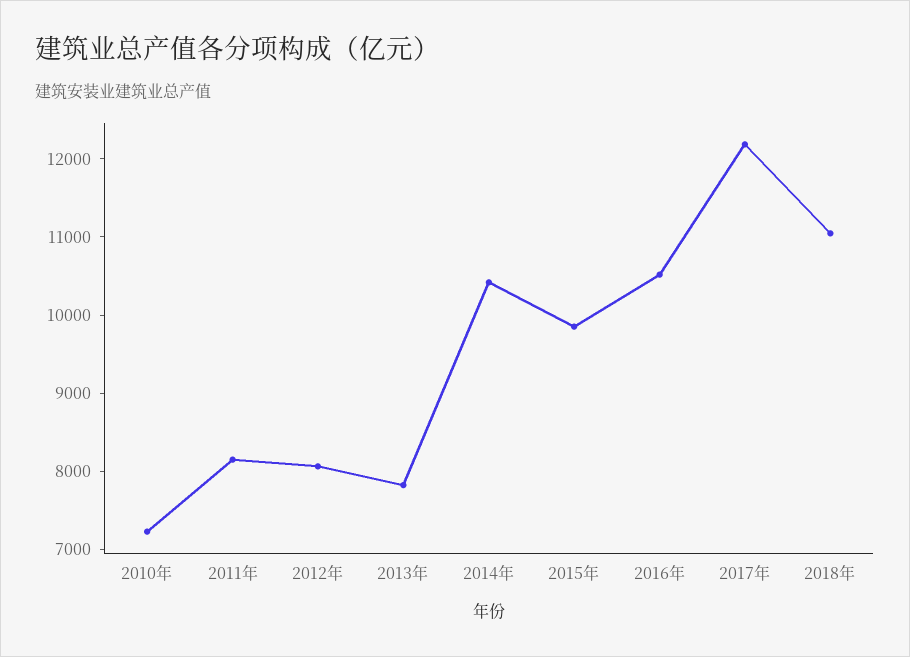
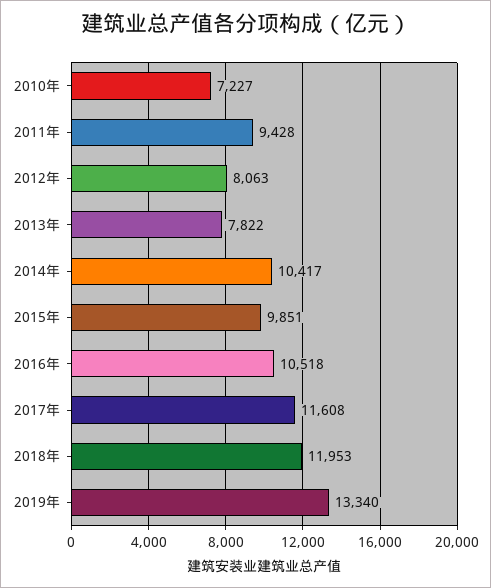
2011年: 8200 -> 9428
2017年: 12200 -> 11608
2018年: 11000 -> 11953
2019年: none -> 13340

